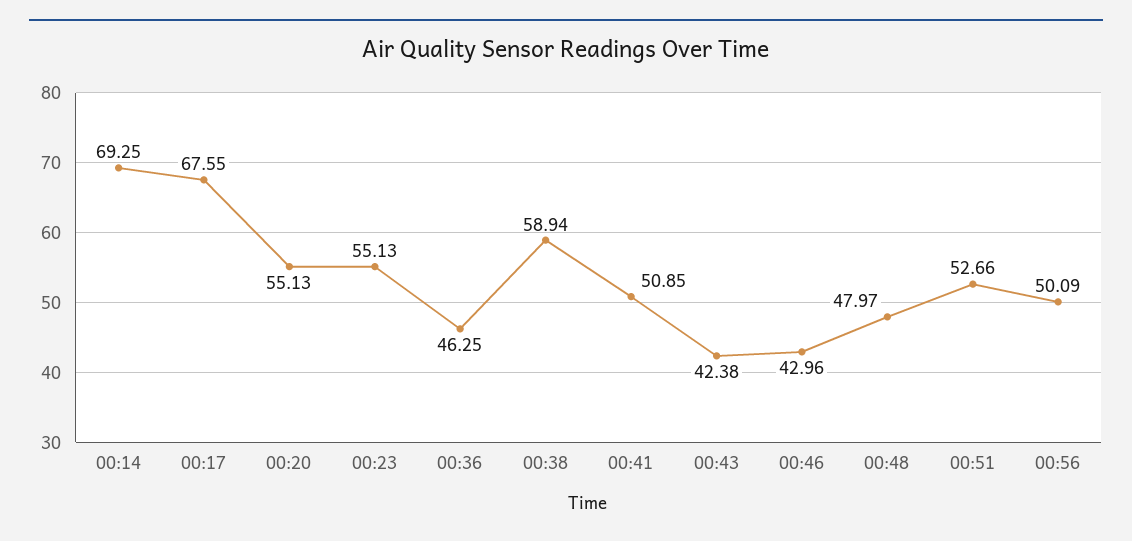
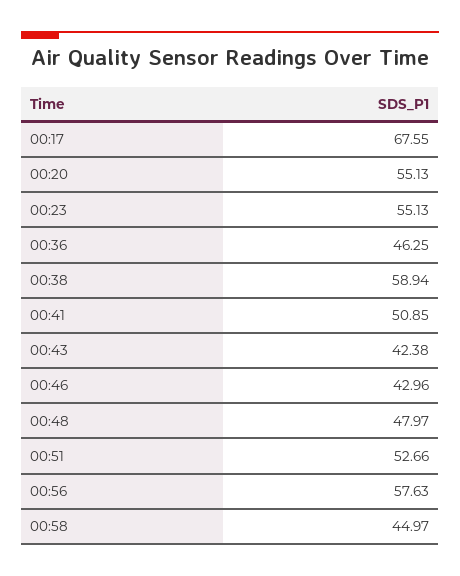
00:14: 69.25 -> none
00:56: 50.09 -> 57.63
00:58: none -> 44.97

